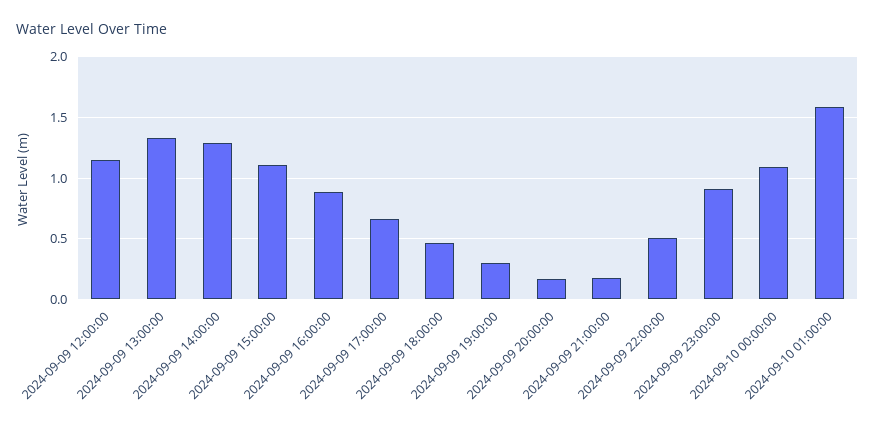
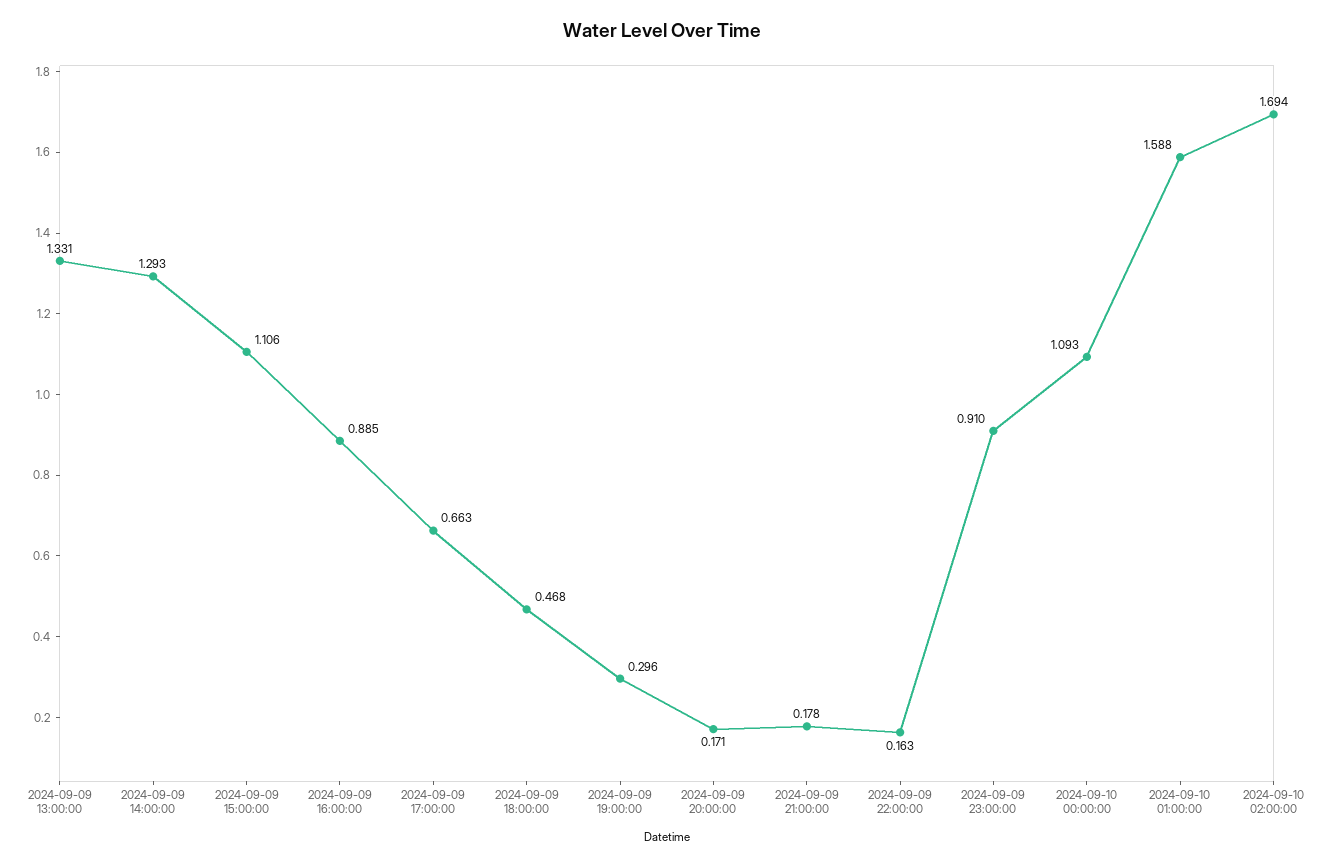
2024-09-09 12:00:00: 1.15 -> none
2024-09-09 22:00:00: 0.5 -> 0.163
2024-09-10 02:00:00: none -> 1.694

